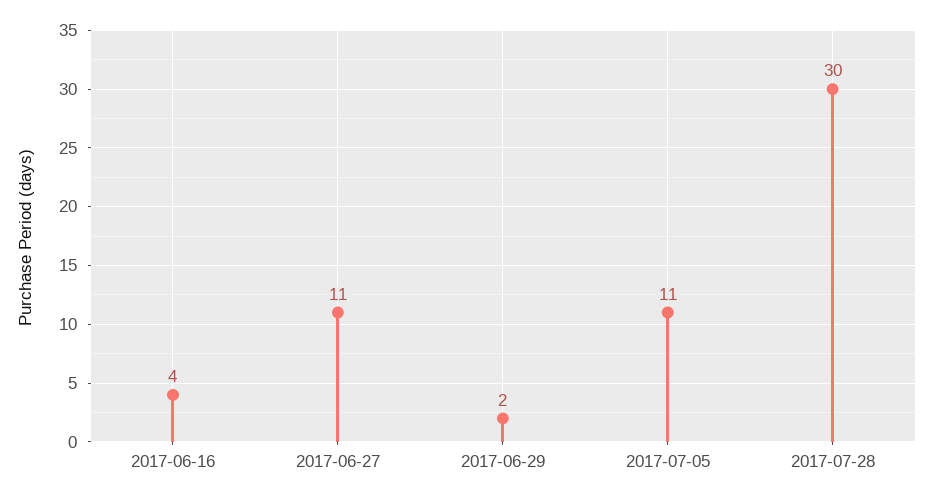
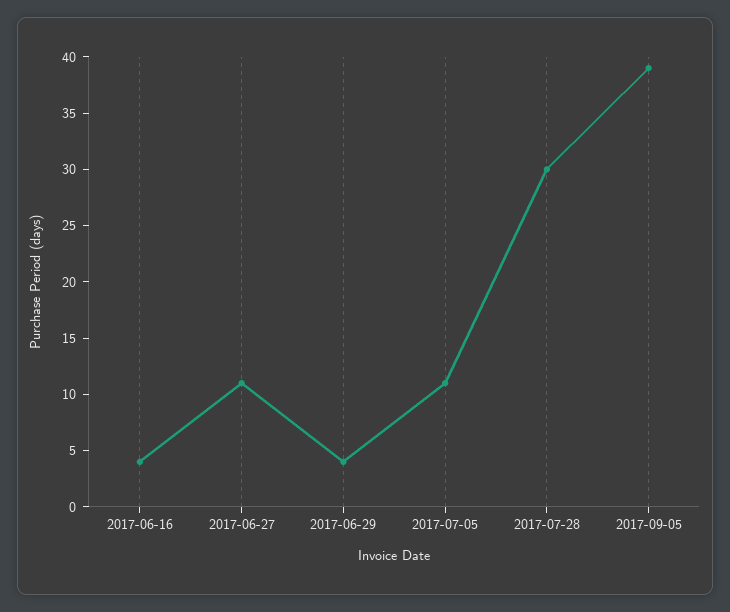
2017-06-29: 2 -> 4
2017-09-05: none -> 39

